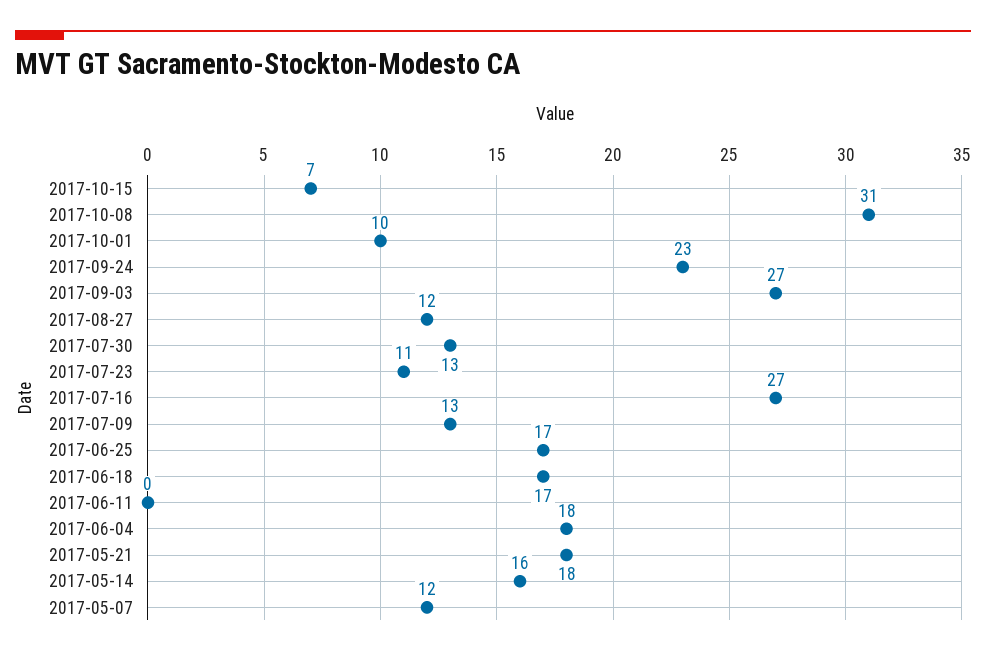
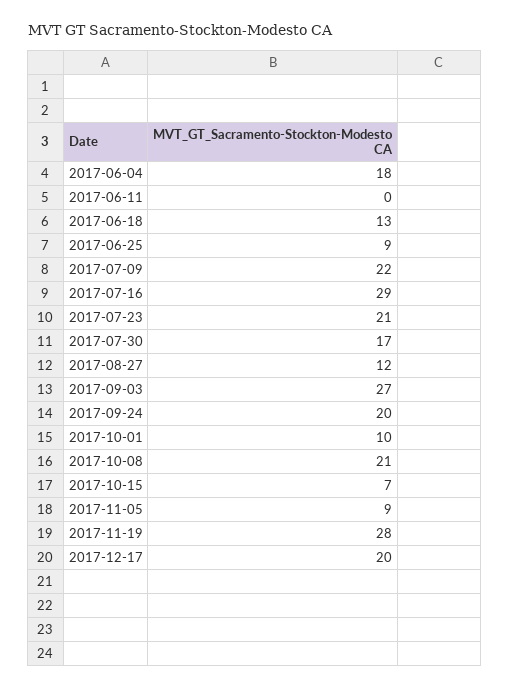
2017-10-08: 31 -> 21
2017-09-24: 23 -> 20
2017-07-30: 13 -> 17
2017-07-23: 11 -> 21
2017-07-16: 27 -> 29
2017-07-09: 13 -> 22
2017-06-25: 17 -> 9
2017-06-18: 17 -> 13
2017-05-21: 18 -> none
2017-05-14: 16 -> none
2017-05-07: 12 -> none
2017-11-05: none -> 9
2017-11-19: none -> 28
2017-12-17: none -> 20

